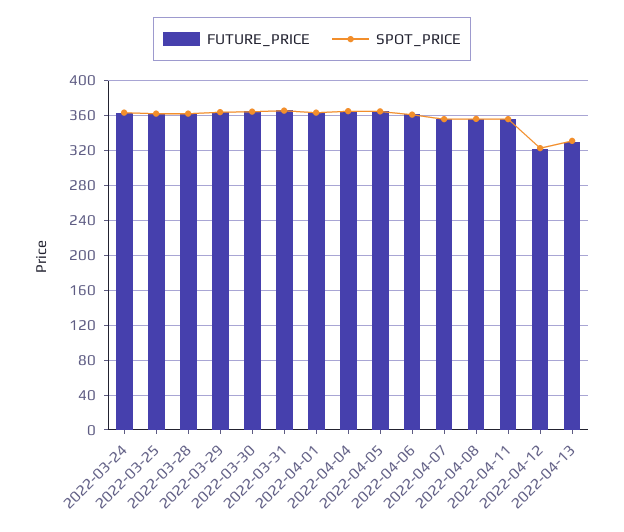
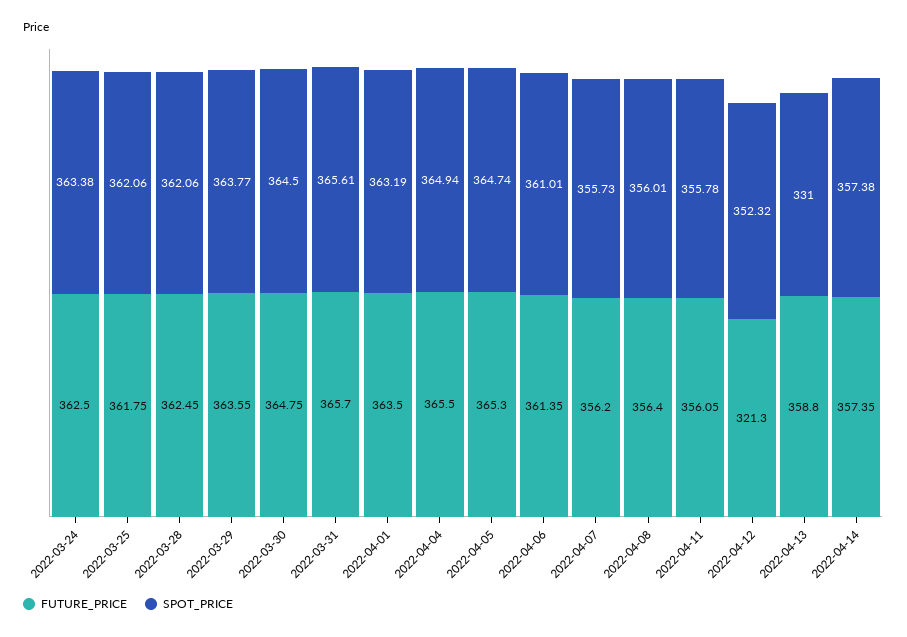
SPOT_PRICE, 2022-04-12: 320 -> 352.32
FUTURE_PRICE, 2022-04-13: 330 -> 358.8
FUTURE_PRICE, 2022-04-14: none -> 357.35
SPOT_PRICE, 2022-04-14: none -> 357.38

